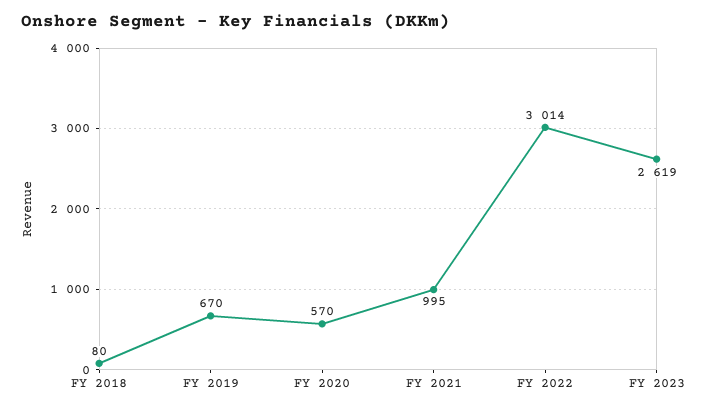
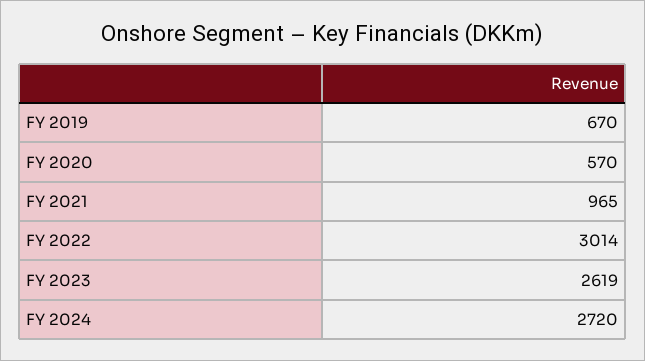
FY 2018: 80 -> none
FY 2021: 995 -> 965
FY 2024: none -> 2720

